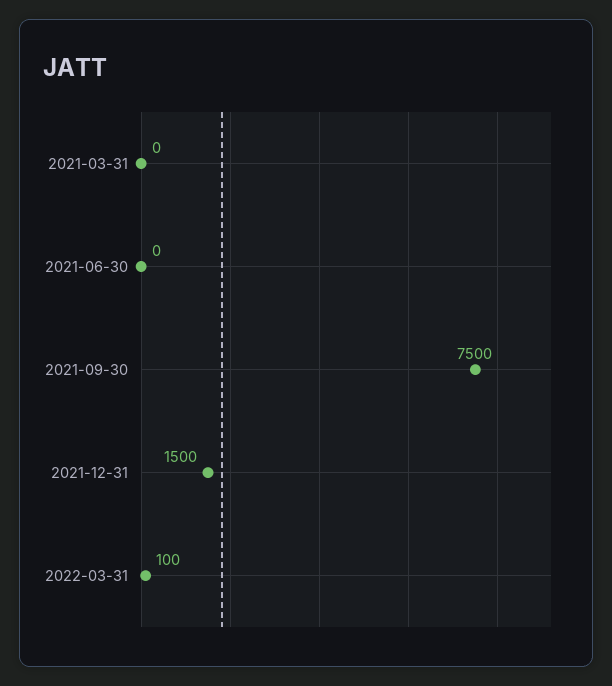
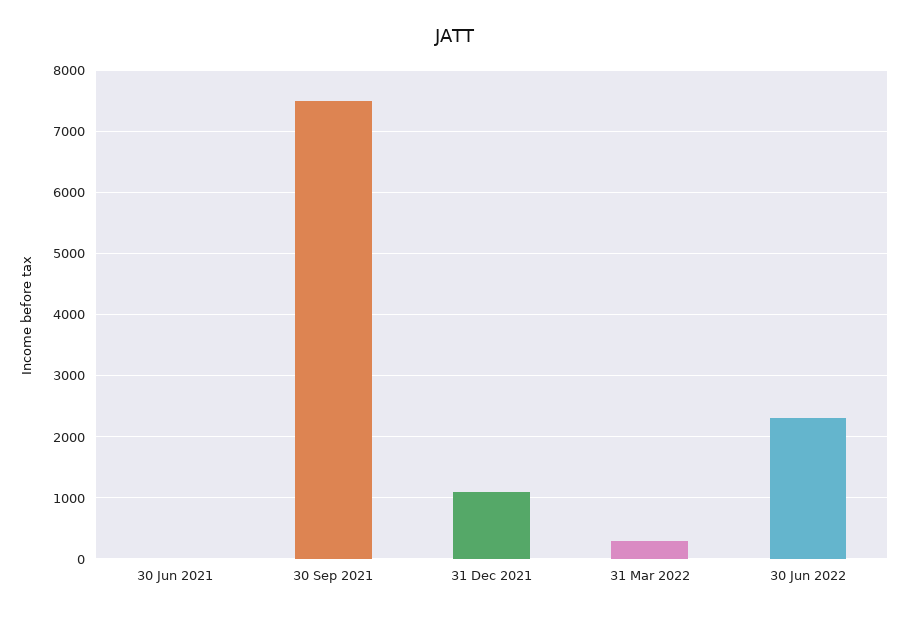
2021-03-31: 0 -> none
2021-12-31: 1500 -> 1100
2022-03-31: 100 -> 300
30 Jun 2022: none -> 2300

